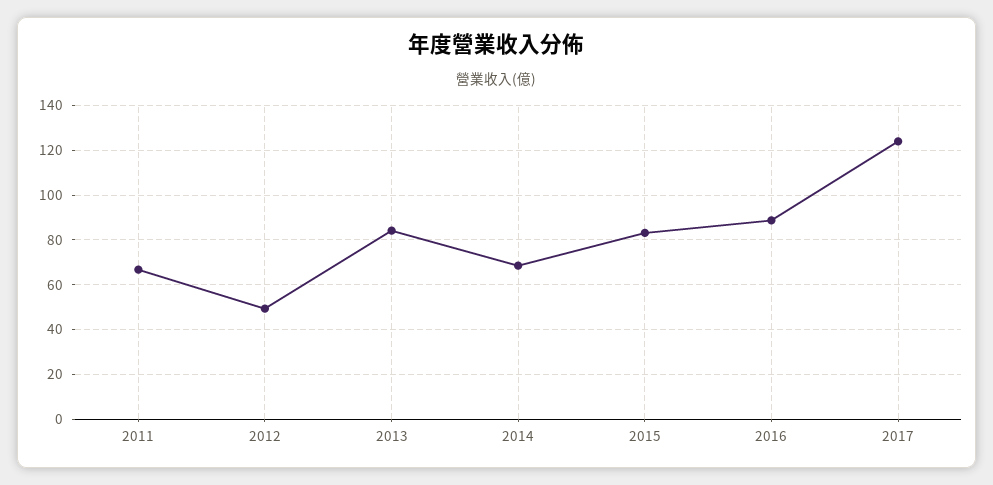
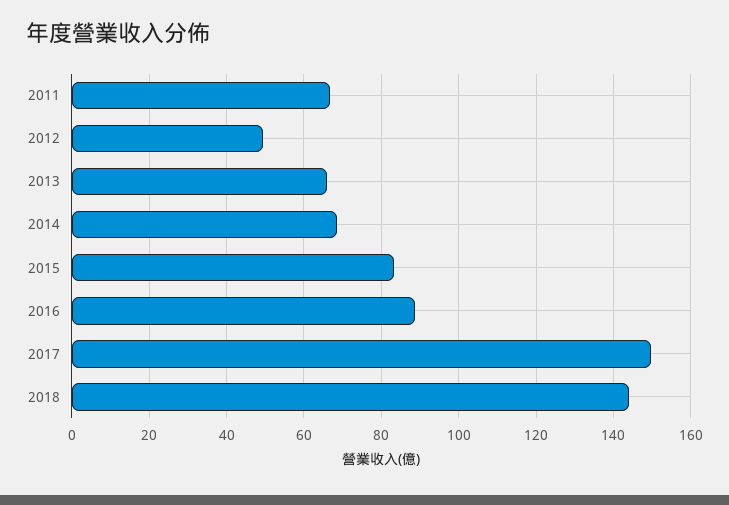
2013: 85 -> 66
2017: 125 -> 150
2018: none -> 144

